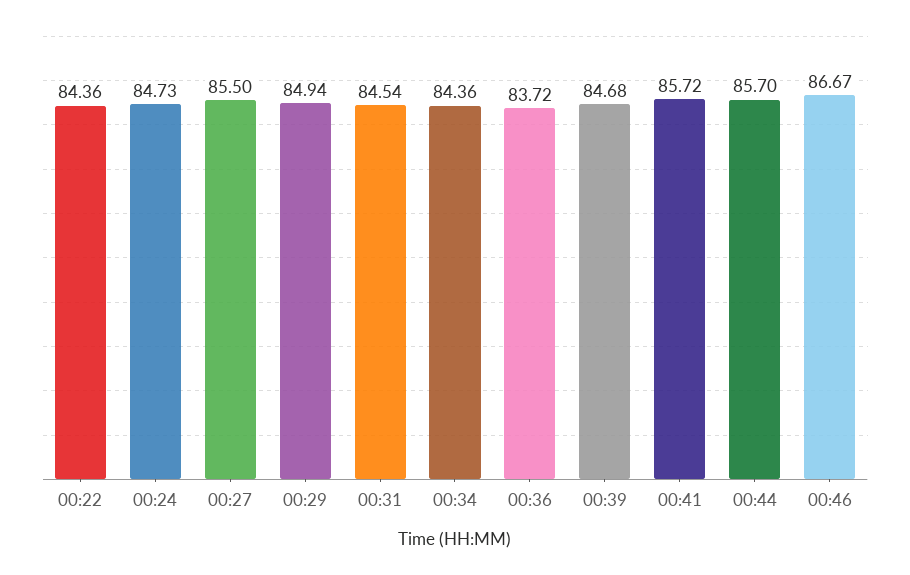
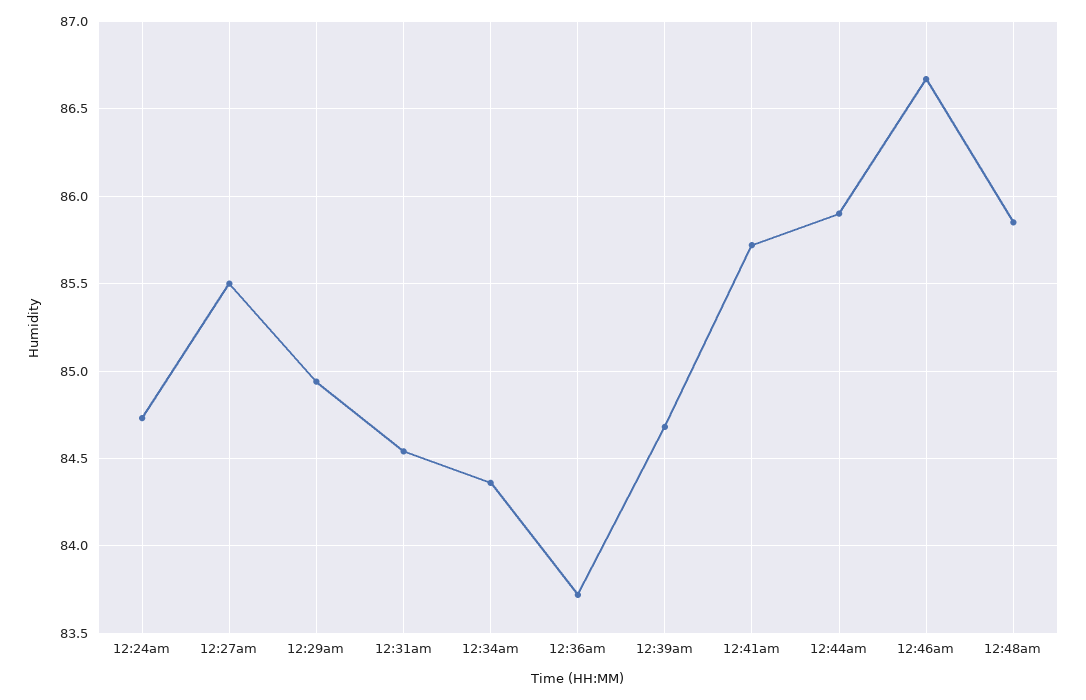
00:22: 84.36 -> none
00:44: 85.7 -> 85.9
12:48am: none -> 85.85

